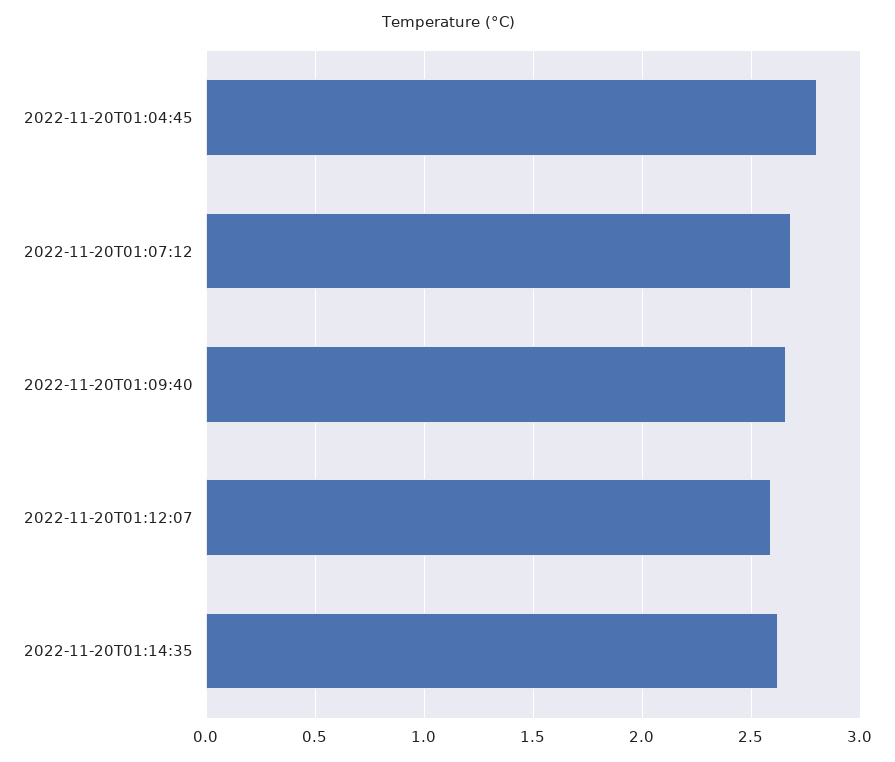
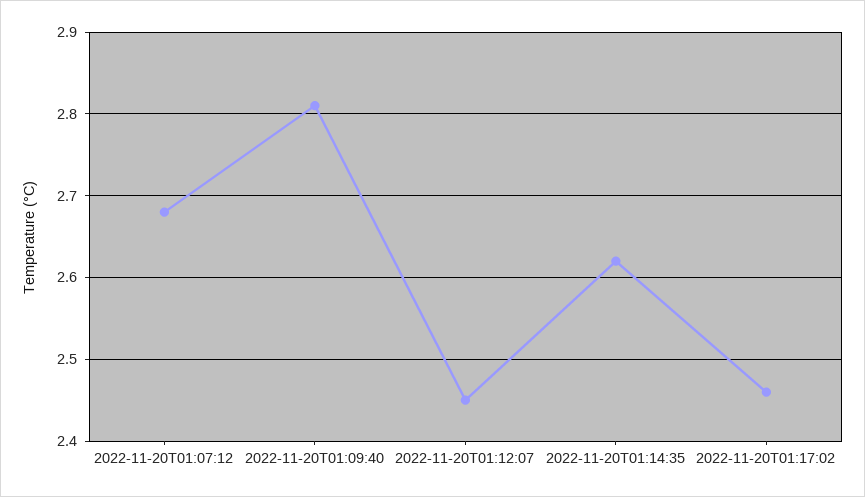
2022-11-20T01:04:45: 2.8 -> none
2022-11-20T01:09:40: 2.65 -> 2.81
2022-11-20T01:12:07: 2.6 -> 2.45
2022-11-20T01:17:02: none -> 2.46

